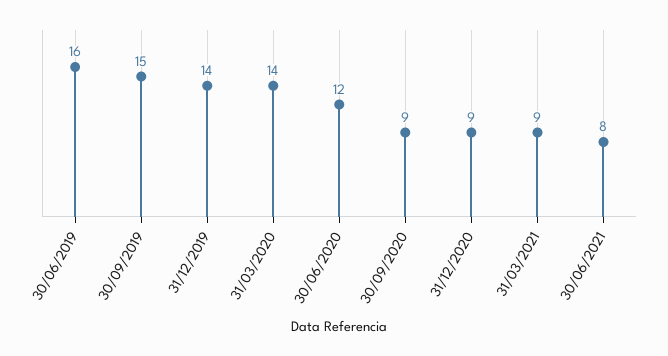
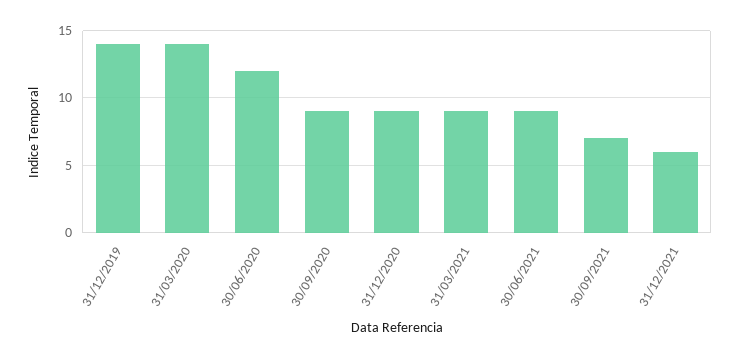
30/06/2019: 16 -> none
30/09/2019: 15 -> none
30/06/2021: 8 -> 9
30/09/2021: none -> 7
31/12/2021: none -> 6

